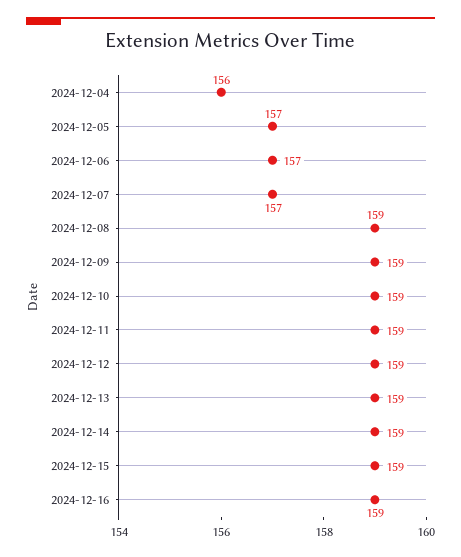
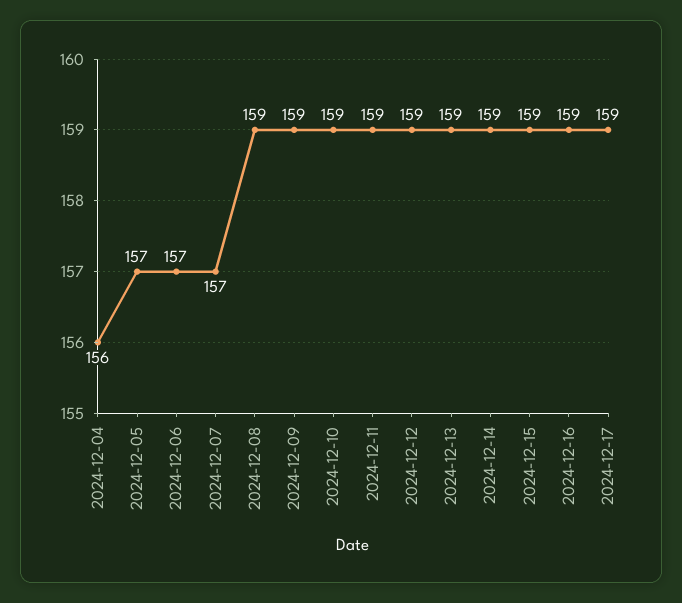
2024-12-17: none -> 159

